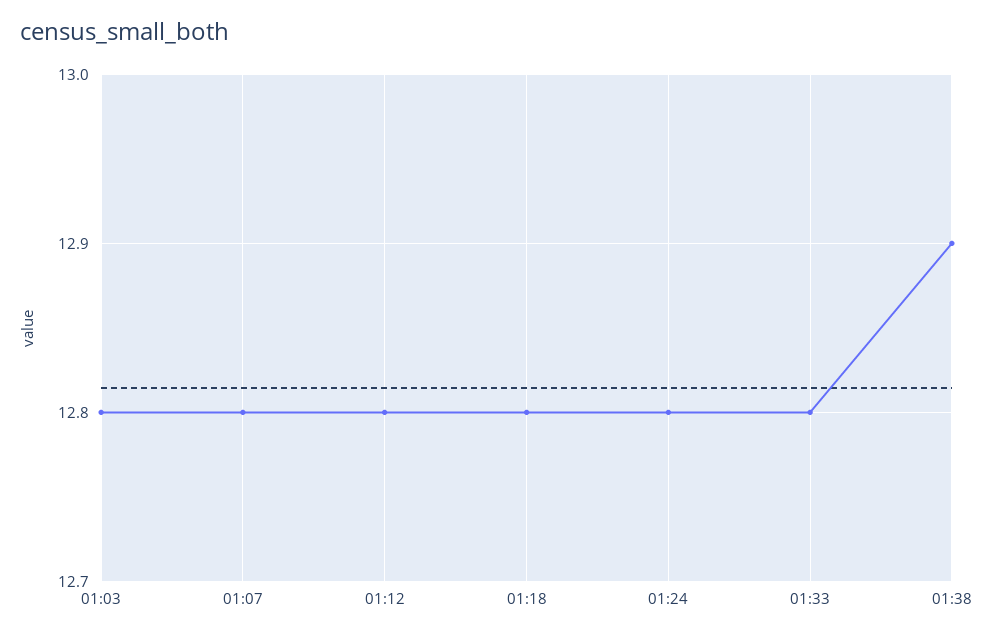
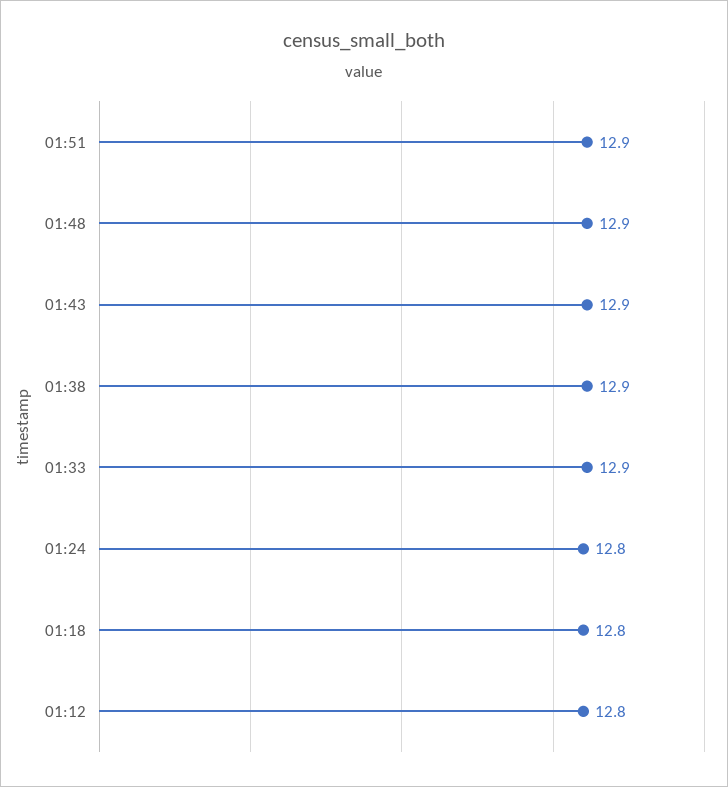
01:03: 12.8 -> none
01:07: 12.8 -> none
01:33: 12.8 -> 12.9
01:51: none -> 12.9
01:48: none -> 12.9
01:43: none -> 12.9

